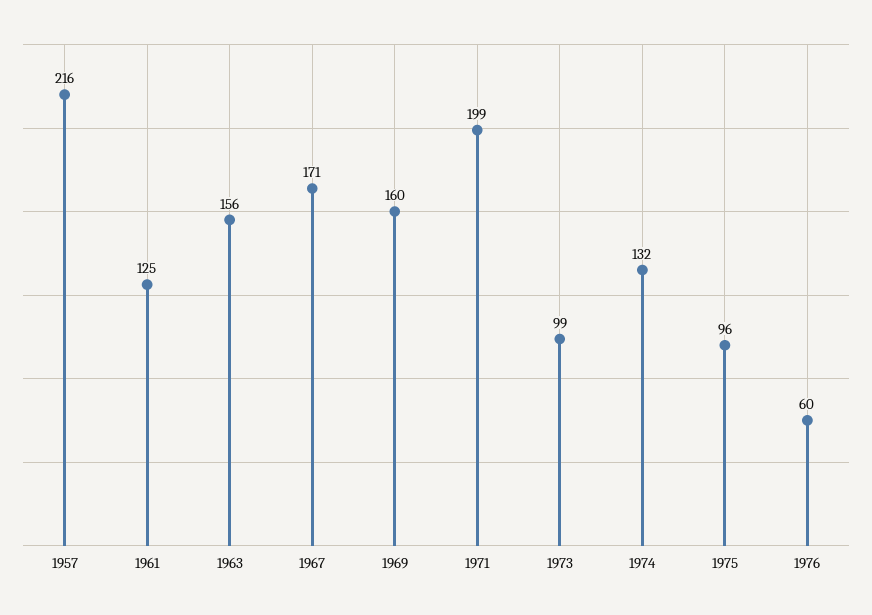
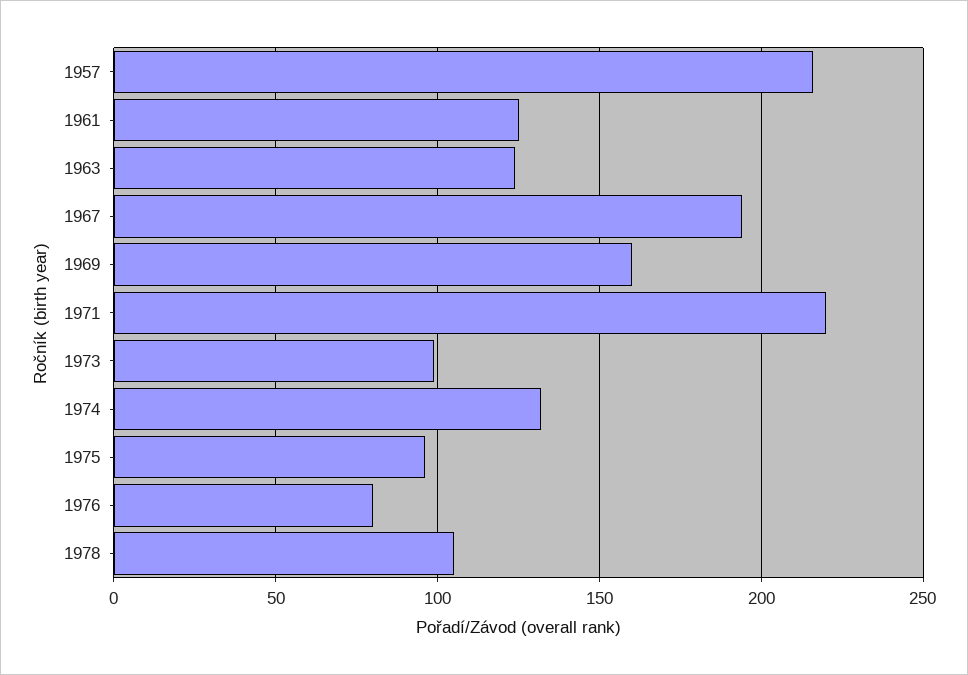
1963: 156 -> 125
1967: 171 -> 195
1971: 199 -> 220
1976: 60 -> 80
1978: none -> 105

